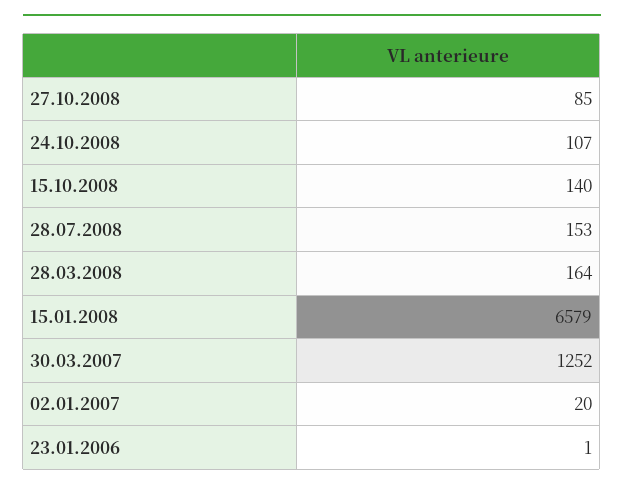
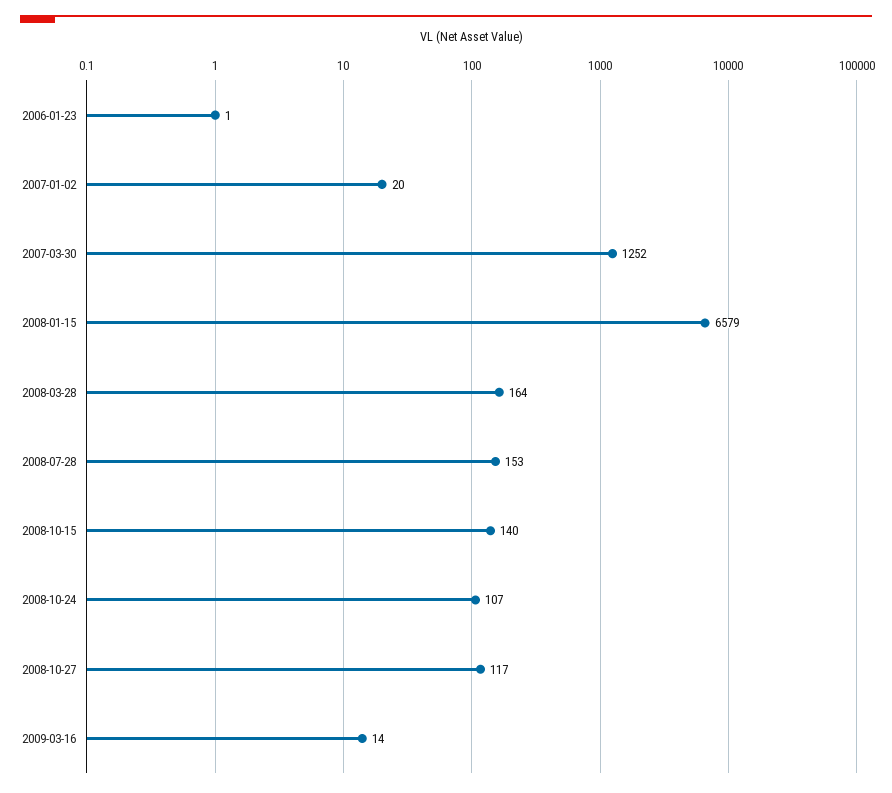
27.10.2008: 85 -> 117
2009-03-16: none -> 14

